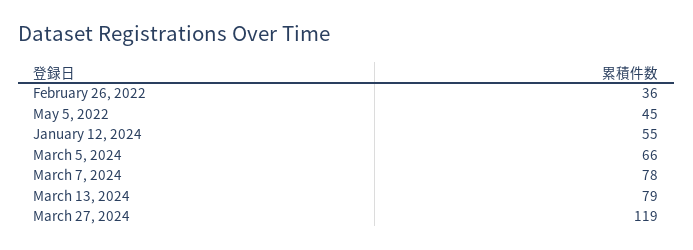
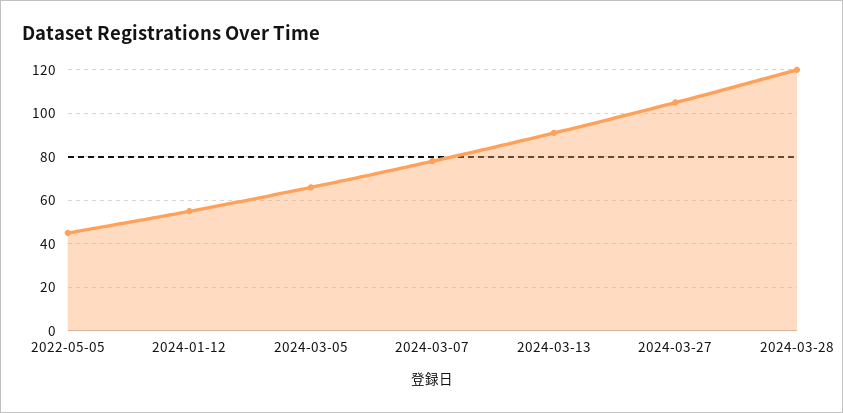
February 26, 2022: 36 -> none
March 13, 2024: 79 -> 90
March 27, 2024: 119 -> 105
2024-03-28: none -> 120

